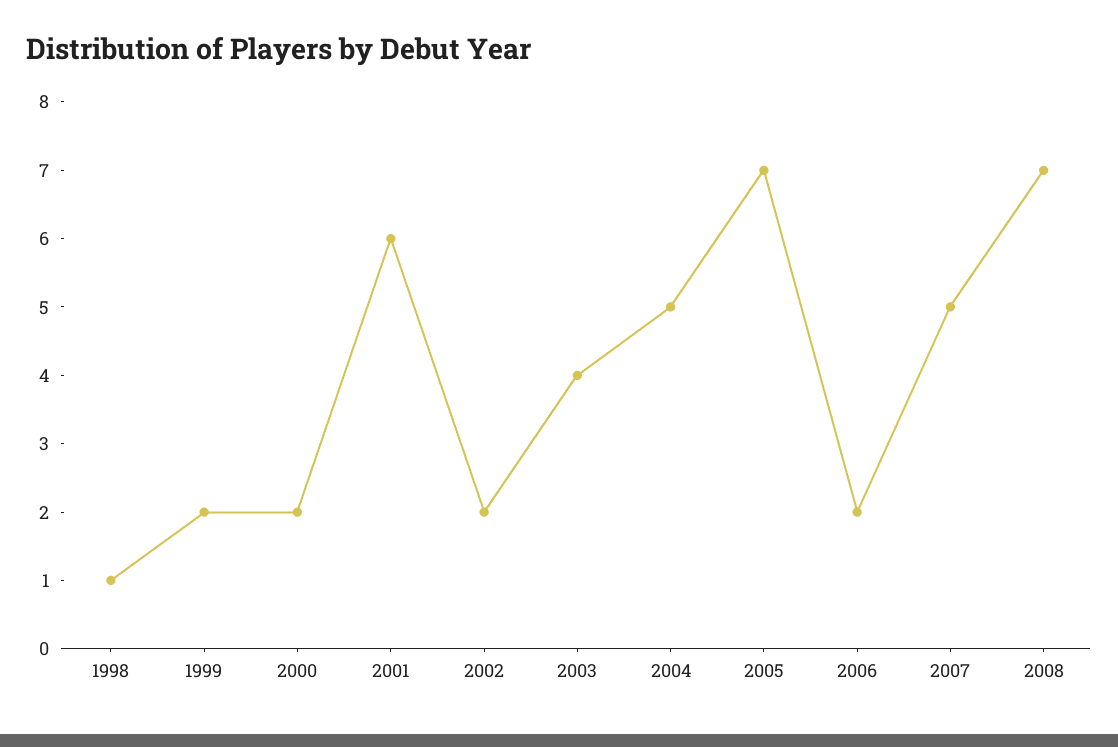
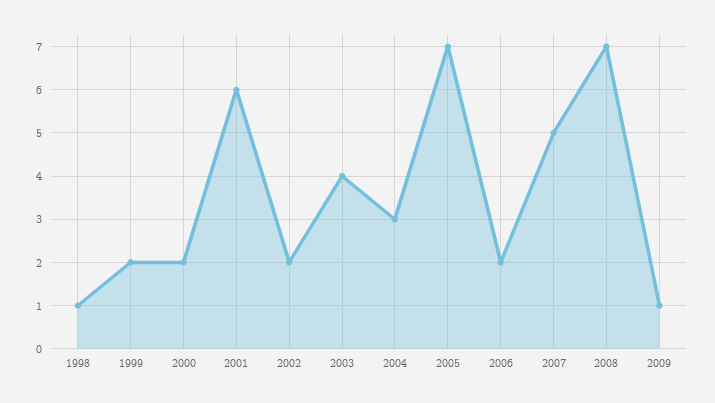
2004: 5 -> 3
2009: none -> 1

